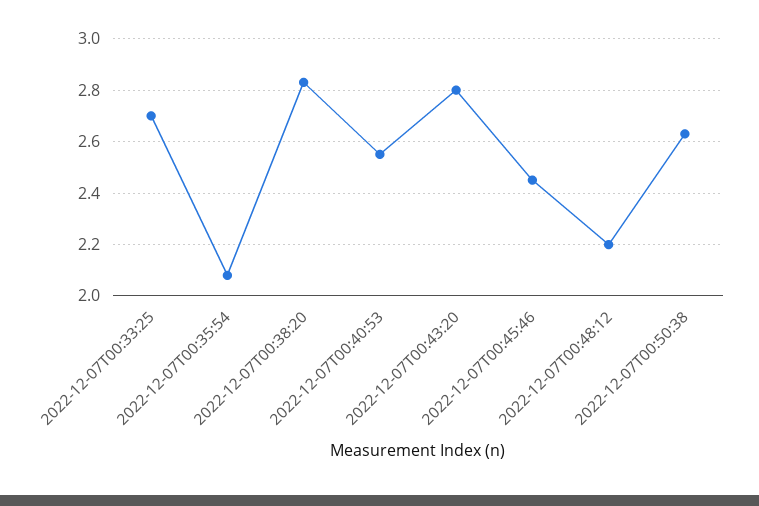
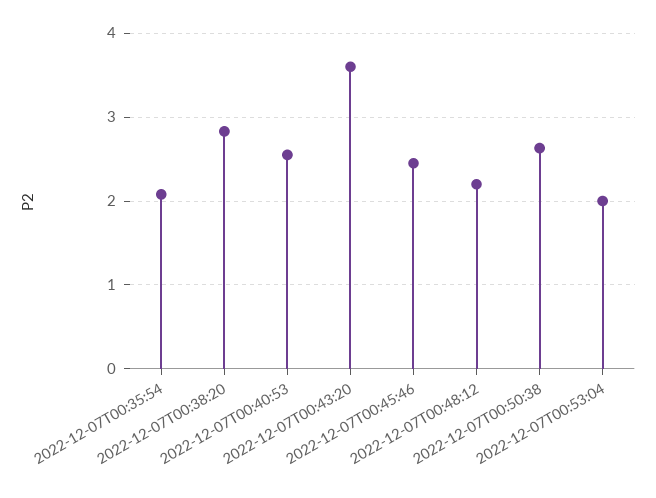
2022-12-07T00:33:25: 2.7 -> none
2022-12-07T00:43:20: 2.8 -> 3.6
2022-12-07T00:53:04: none -> 2

